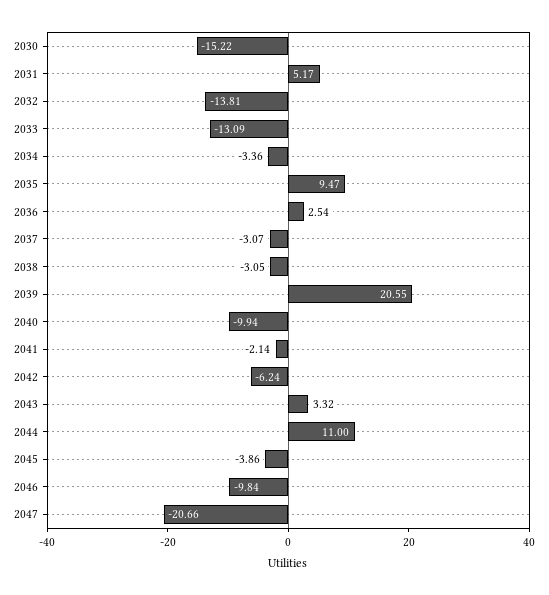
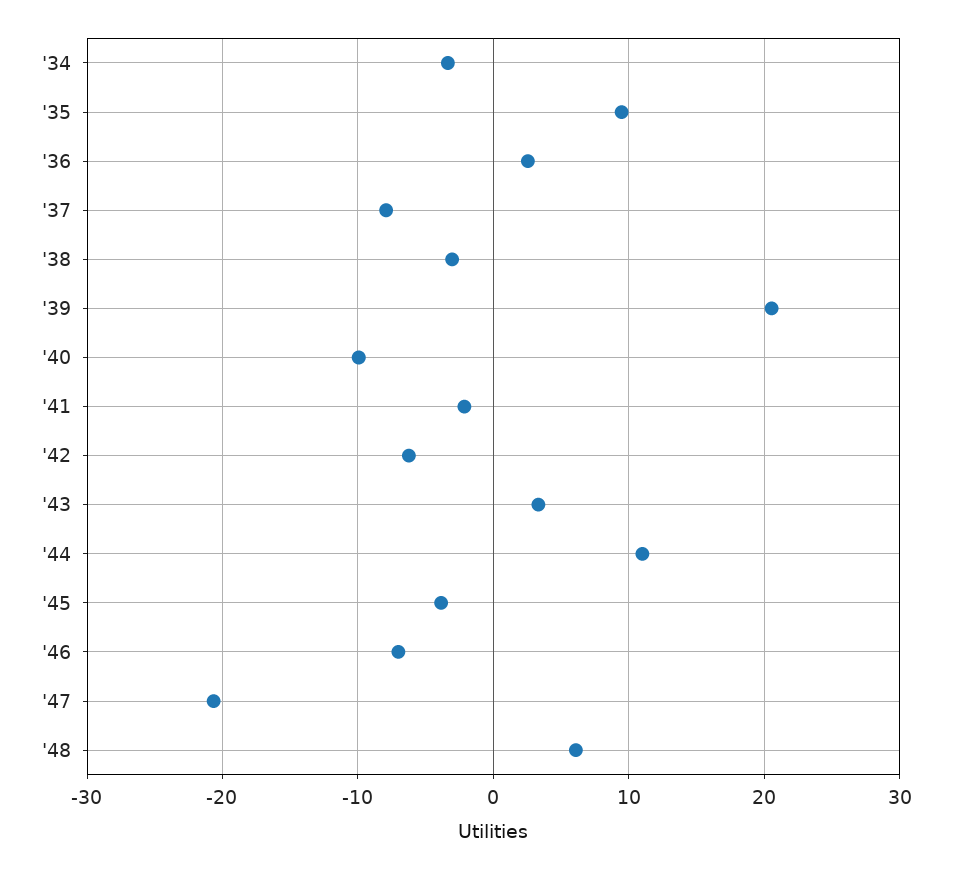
2030: -15.22 -> none
2031: 5.17 -> none
2032: -13.81 -> none
2033: -13.09 -> none
2037: -3.07 -> -8
2046: -9.84 -> -7
'48: none -> 6

